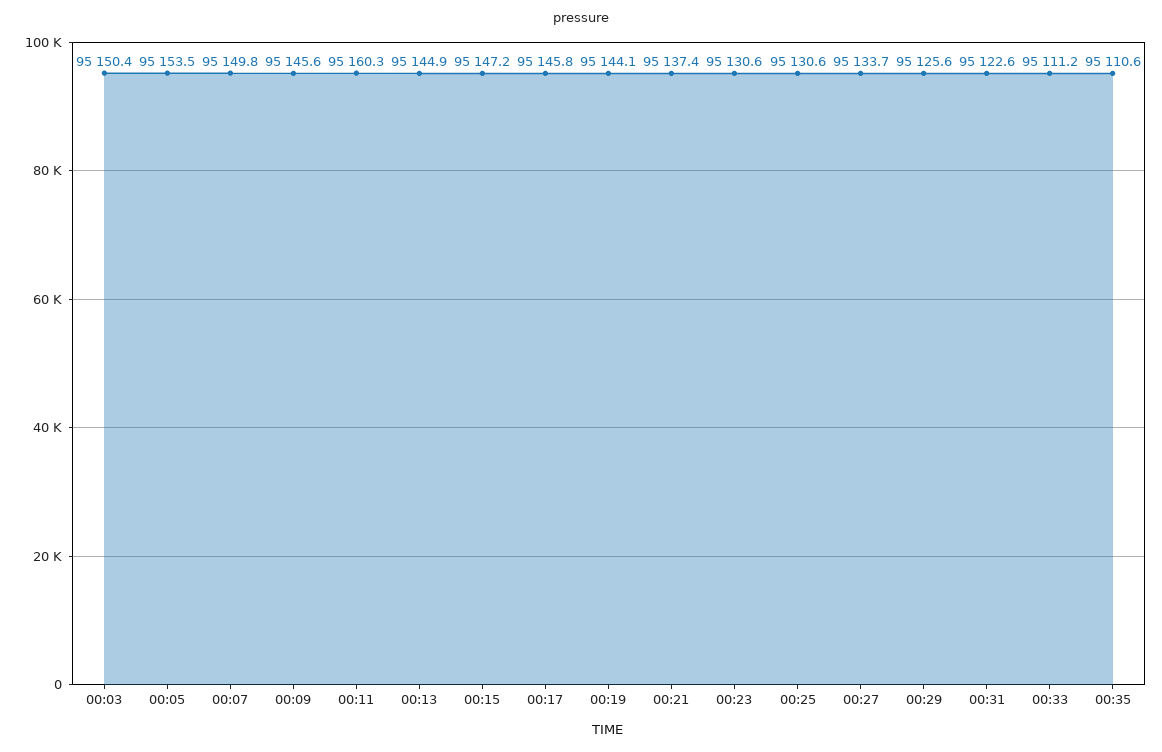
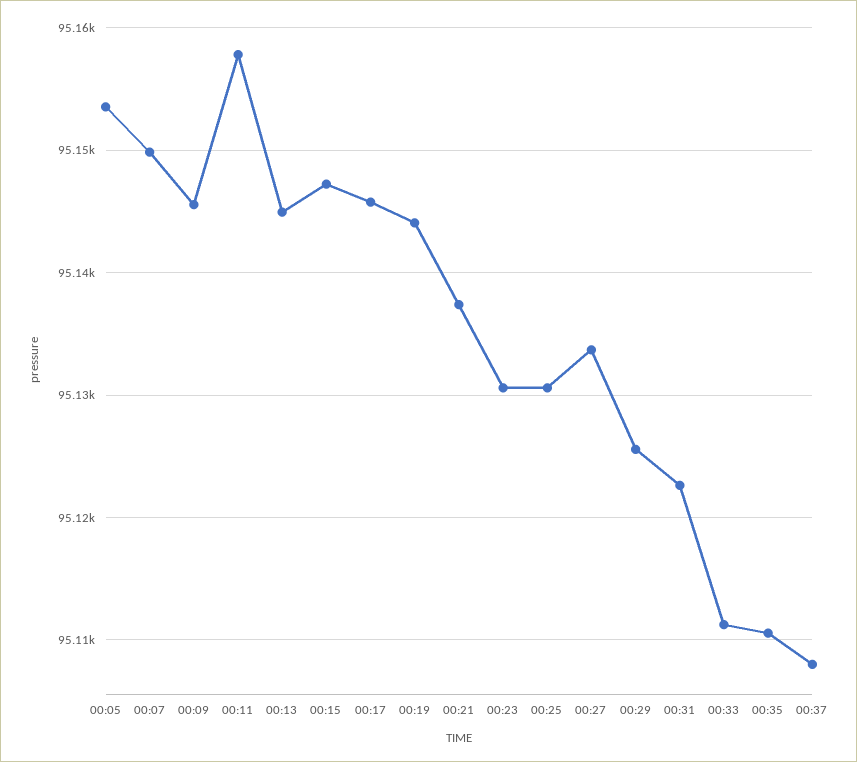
00:03: 95150.4 -> none
00:11: 95160.3 -> 95158
00:37: none -> 95108

